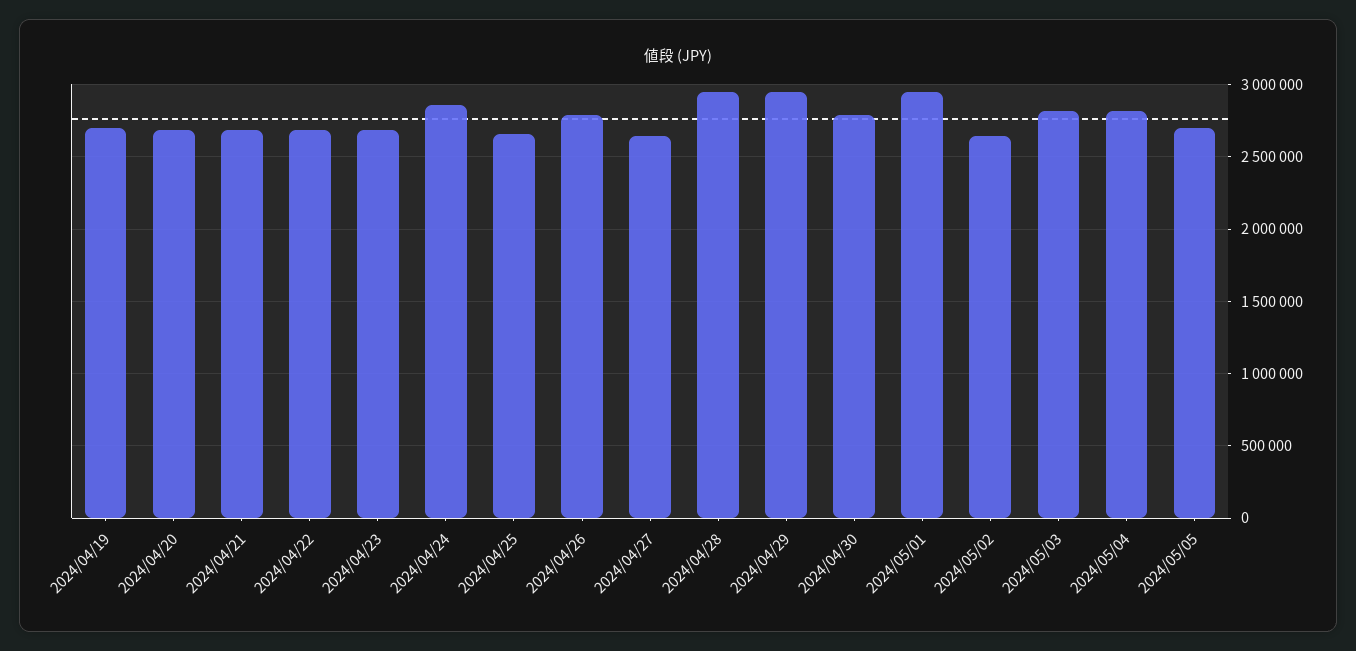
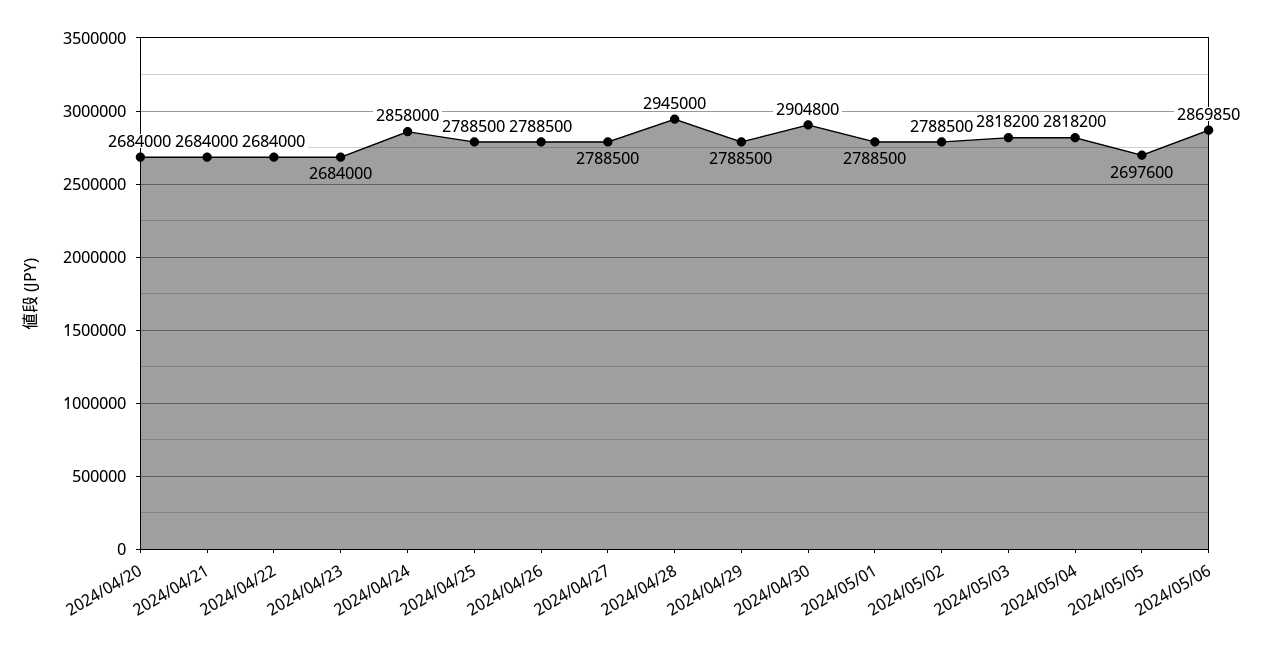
2024/04/19: 2700000 -> none
2024/04/25: 2650000 -> 2788500
2024/04/27: 2650000 -> 2788500
2024/04/29: 2950000 -> 2788500
2024/04/30: 2800000 -> 2904800
2024/05/01: 2950000 -> 2788500
2024/05/02: 2650000 -> 2788500
2024/05/06: none -> 2869850

